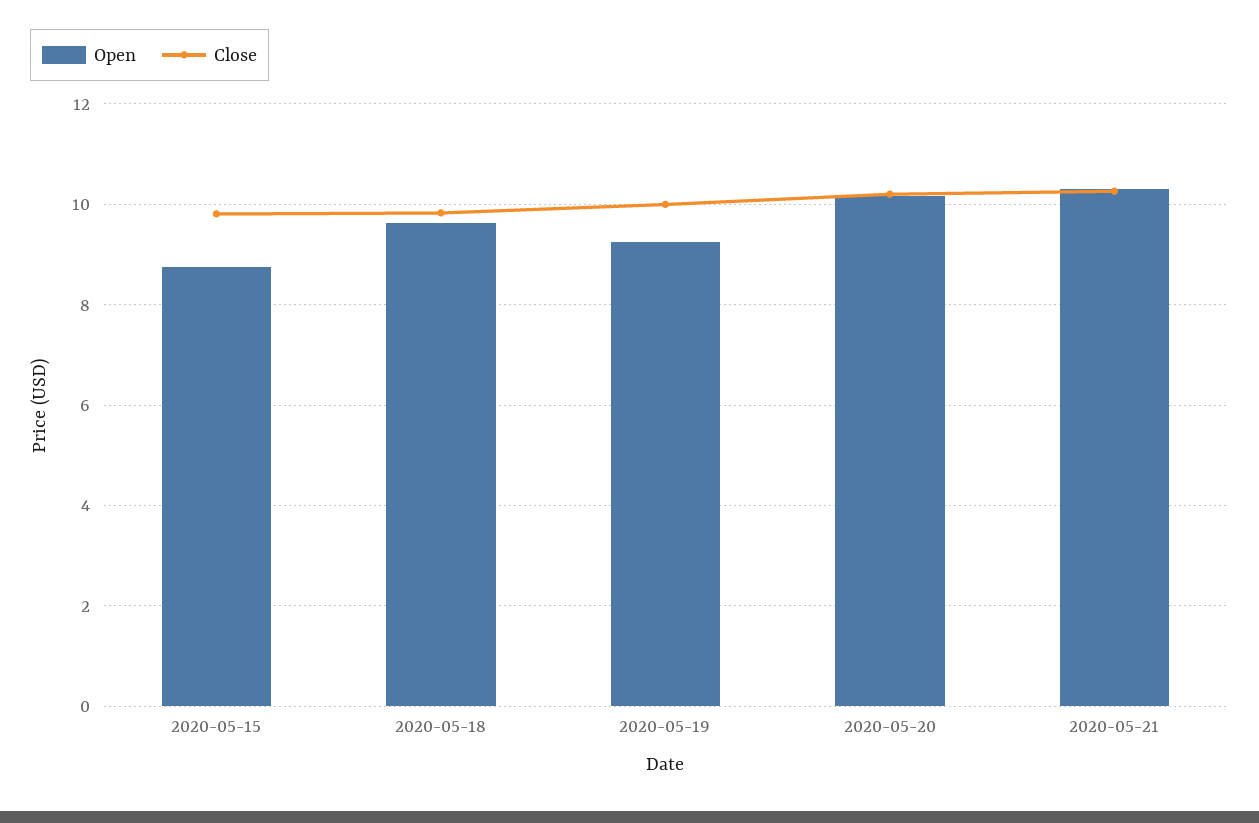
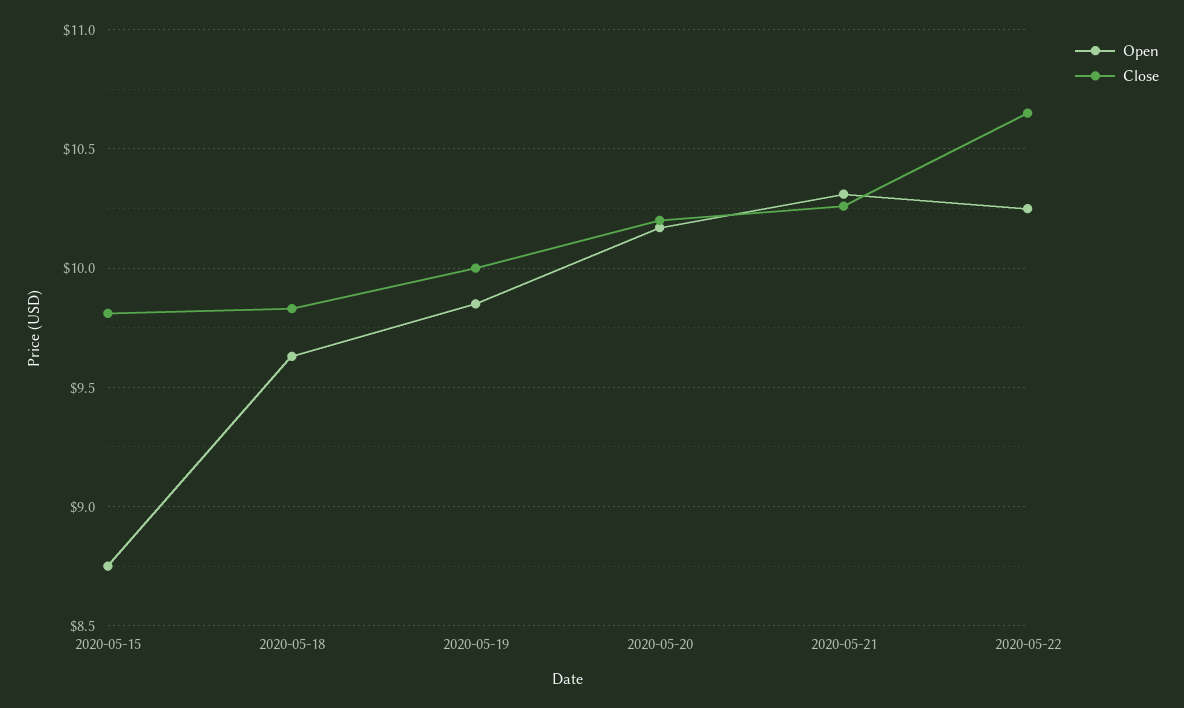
Open, 2020-05-19: 9.2 -> 9.85
Open, 2020-05-22: none -> 10.25
Close, 2020-05-22: none -> 10.65

